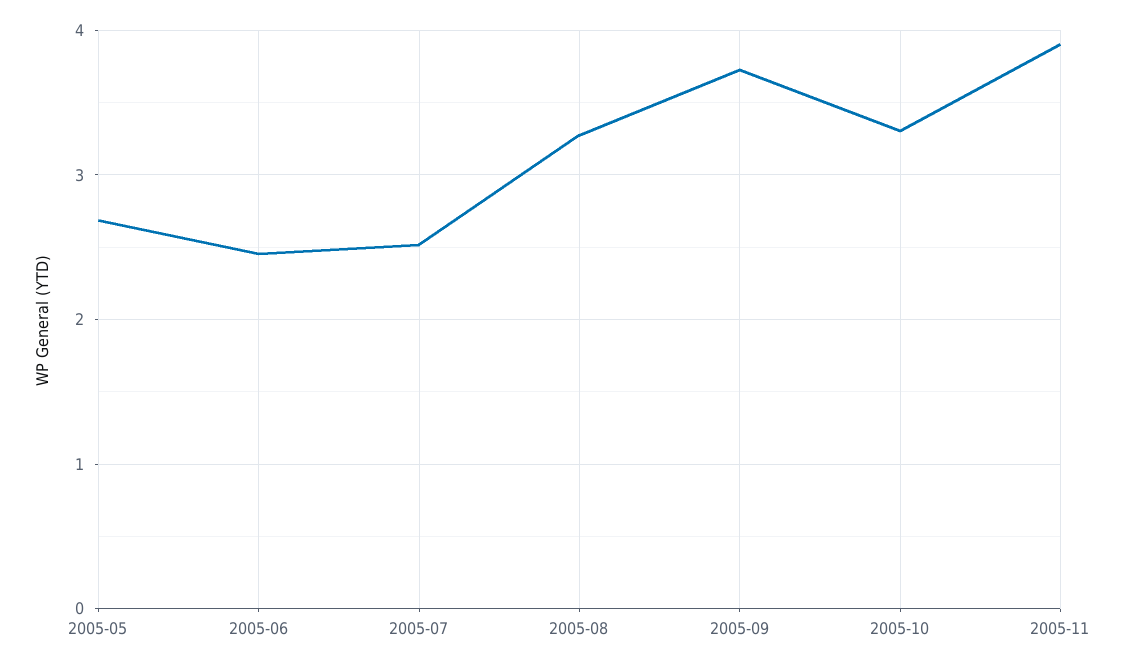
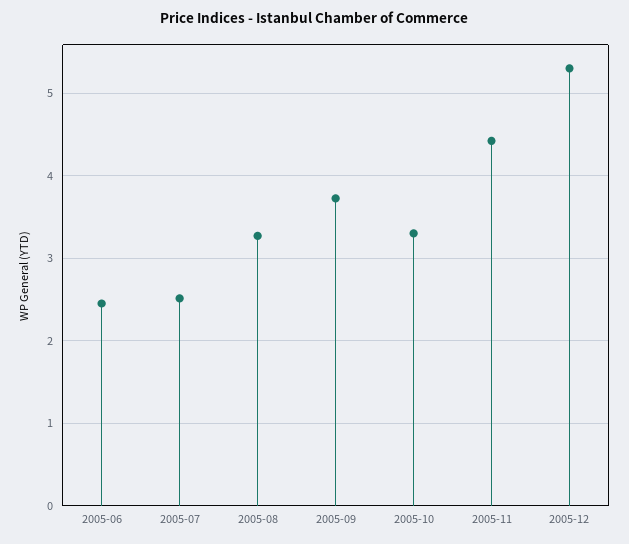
2005-05: 2.7 -> none
2005-11: 3.9 -> 4.4
2005-12: none -> 5.3

